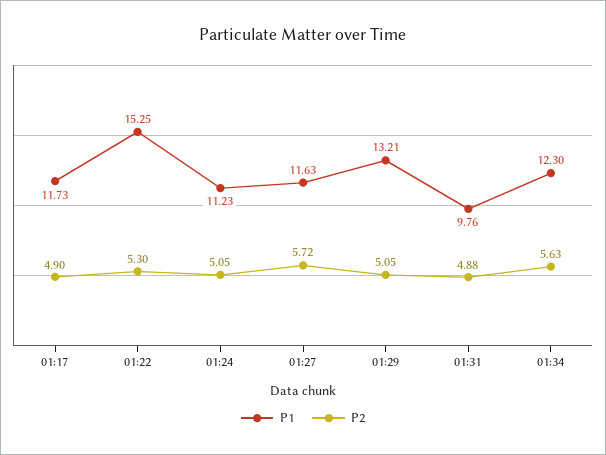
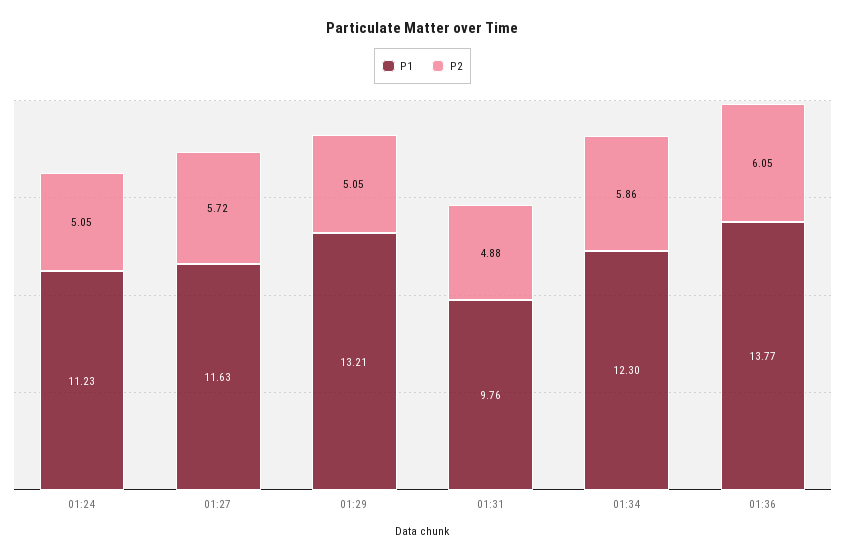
P1, 01:17: 11.73 -> none
P2, 01:17: 4.9 -> none
P1, 01:22: 15.25 -> none
P2, 01:22: 5.3 -> none
P2, 01:34: 5.63 -> 5.86
P1, 01:36: none -> 13.77
P2, 01:36: none -> 6.05

